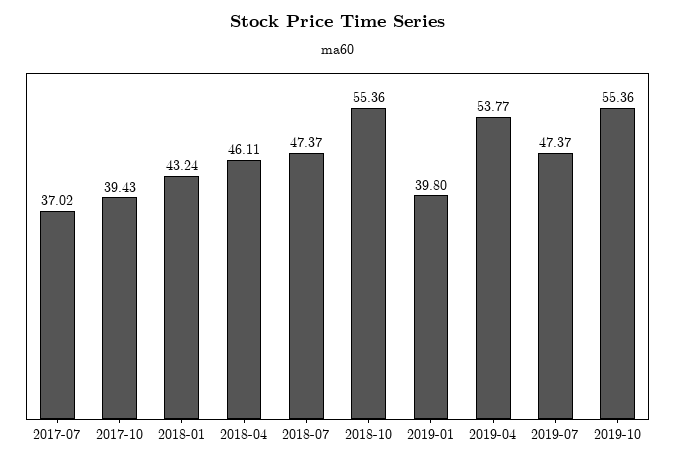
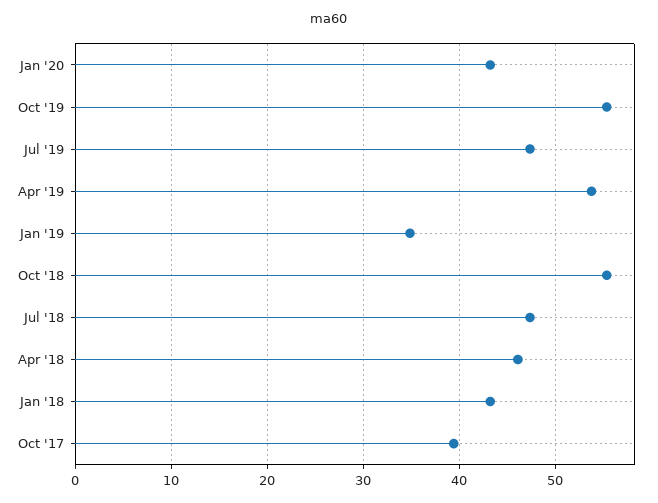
2017-07: 37.02 -> none
2019-01: 39.8 -> 35
Jan '20: none -> 43

